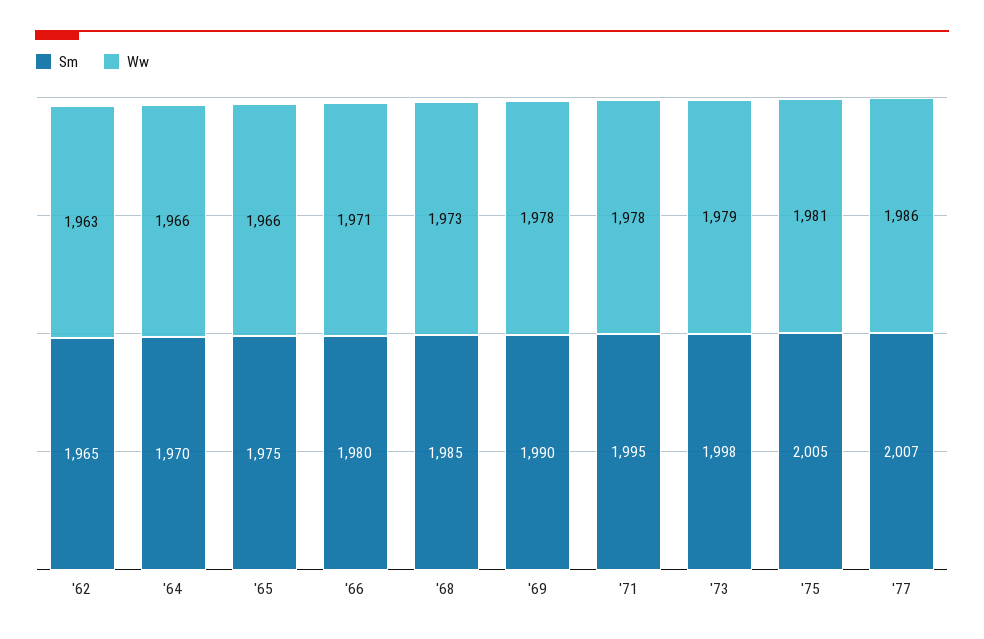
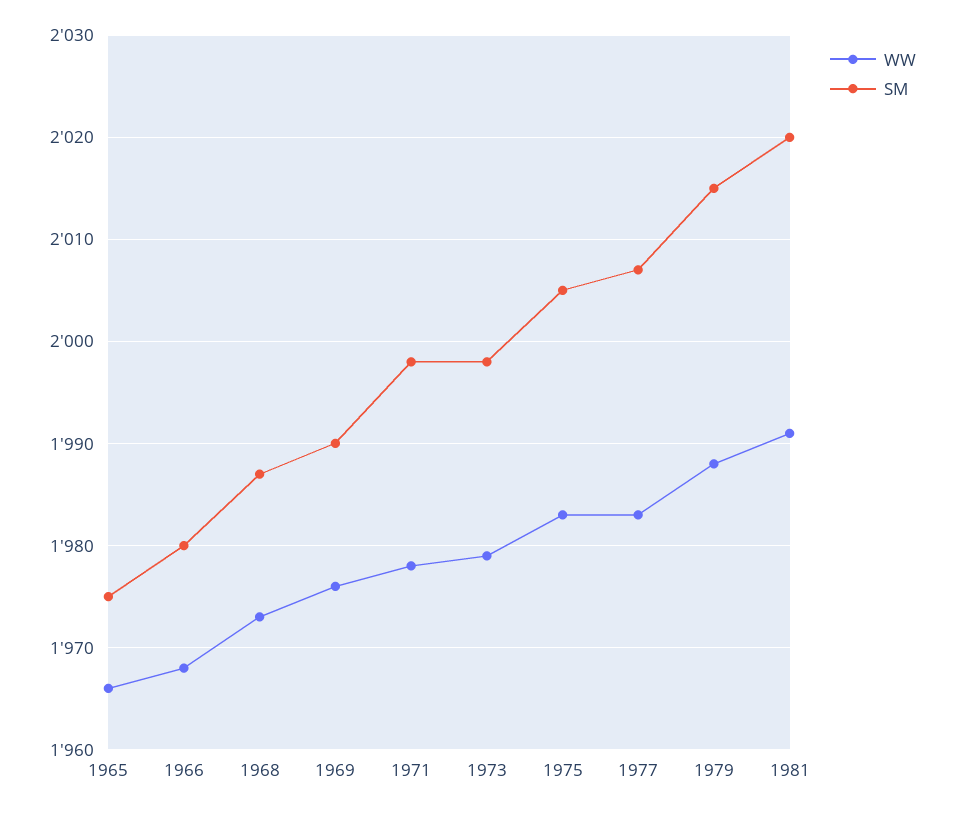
Sm, '62: 1965 -> none
Ww, '62: 1963 -> none
Sm, '64: 1970 -> none
Ww, '64: 1966 -> none
Ww, '66: 1971 -> 1968
Sm, '68: 1985 -> 1987
Ww, '69: 1978 -> 1976
Sm, '71: 1995 -> 1998
Ww, '75: 1981 -> 1983
Ww, '77: 1986 -> 1983
Ww, 1979: none -> 1988
Sm, 1979: none -> 2015
Ww, 1981: none -> 1991
Sm, 1981: none -> 2020

